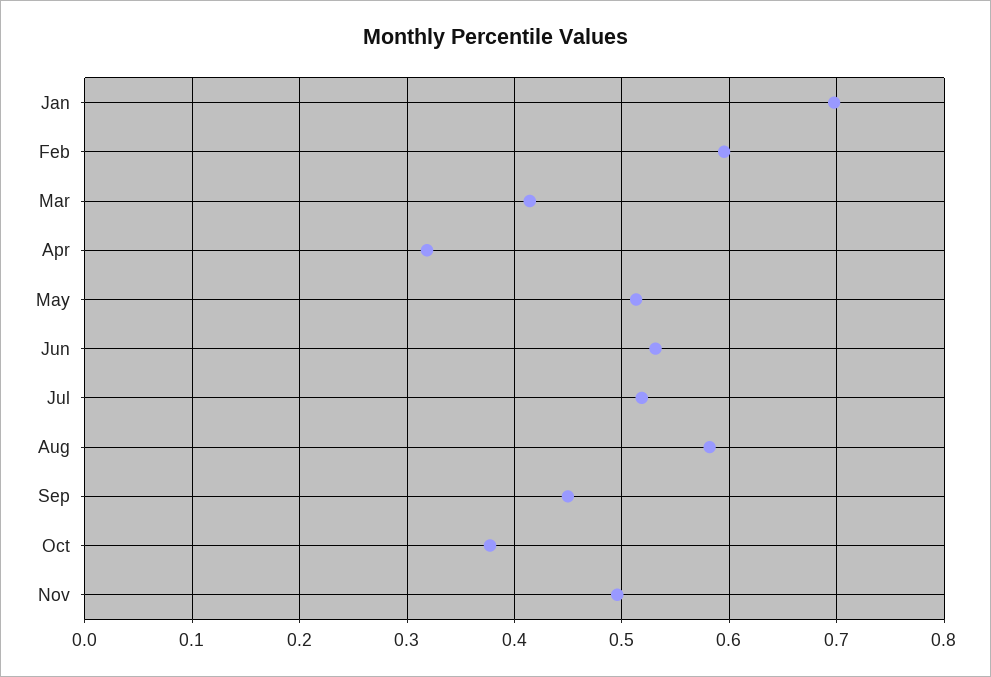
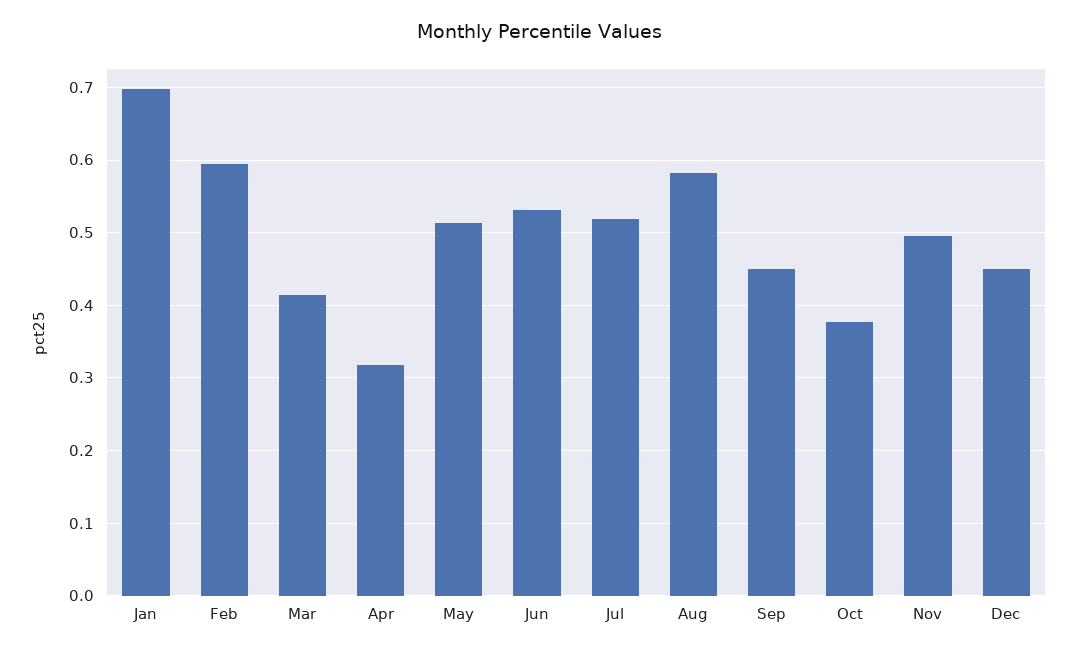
Dec: none -> 0.45

